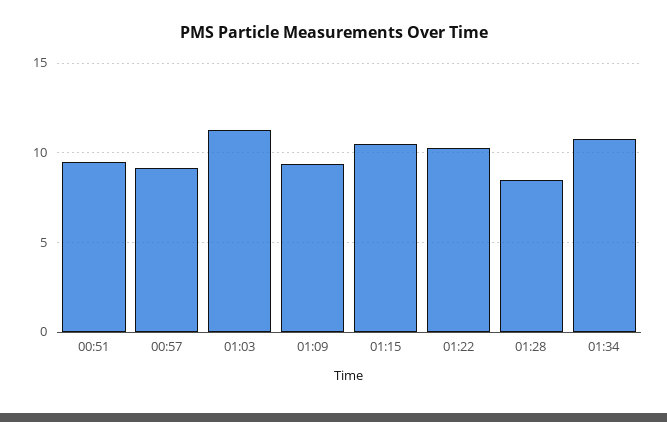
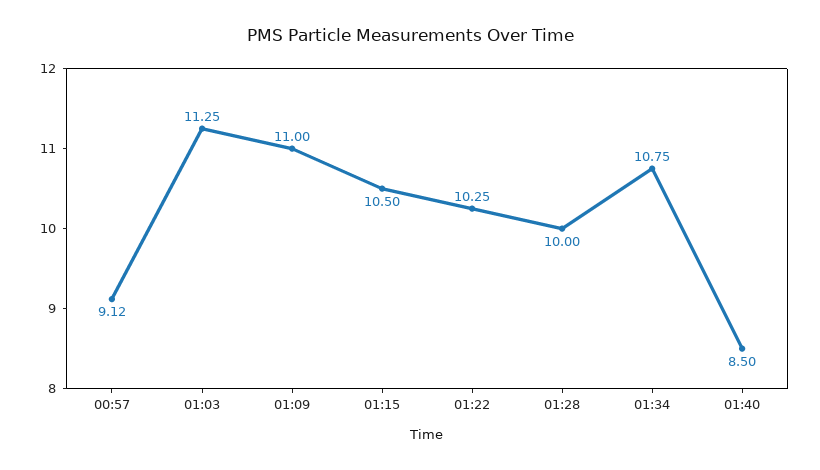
00:51: 9.5 -> none
01:09: 9.5 -> 11
01:28: 8.5 -> 10
01:40: none -> 8.5

